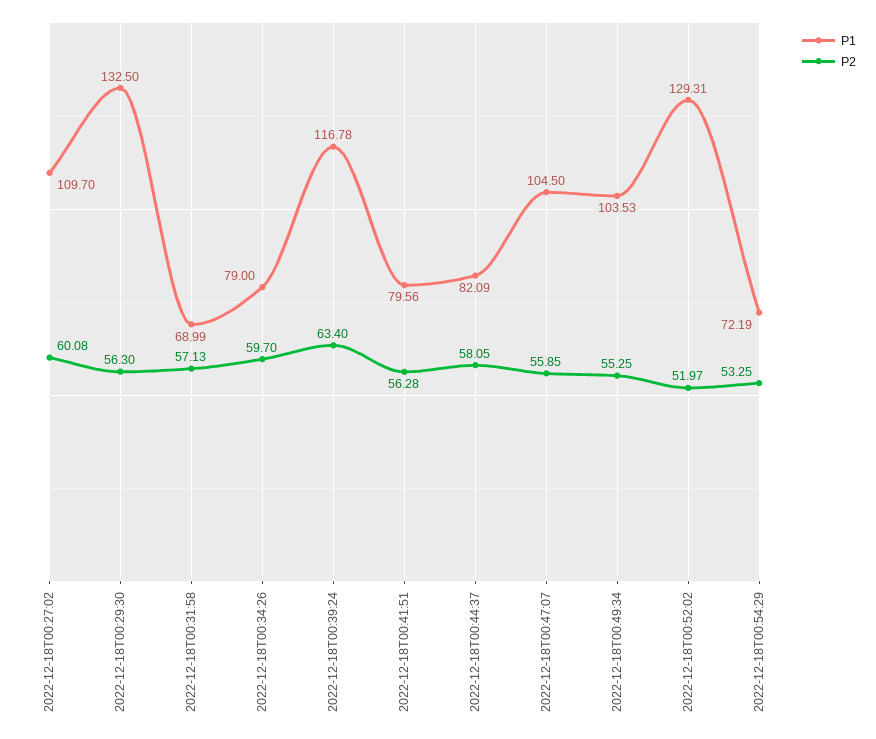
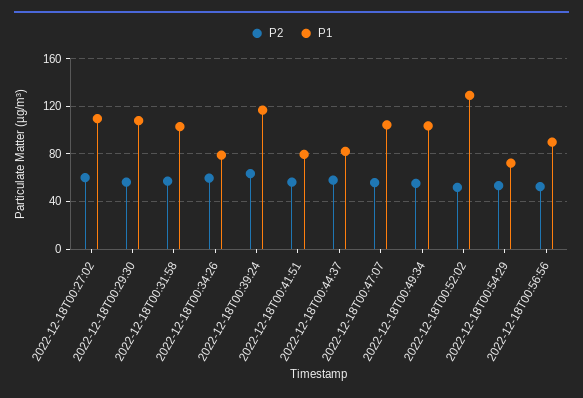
P1, 2022-12-18T00:29:30: 132.5 -> 110
P1, 2022-12-18T00:31:58: 68.99 -> 100
P2, 2022-12-18T00:56:56: none -> 50
P1, 2022-12-18T00:56:56: none -> 90

